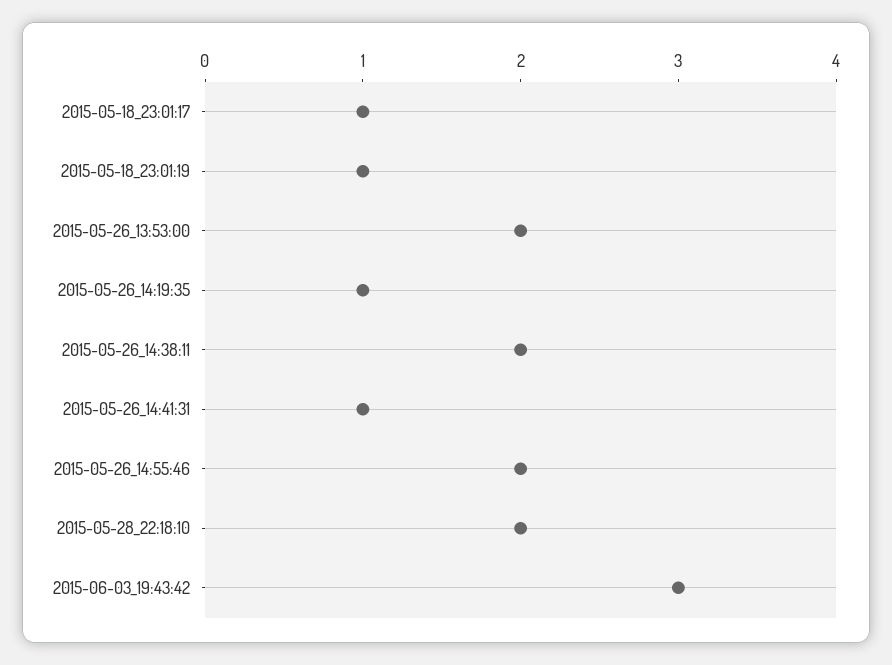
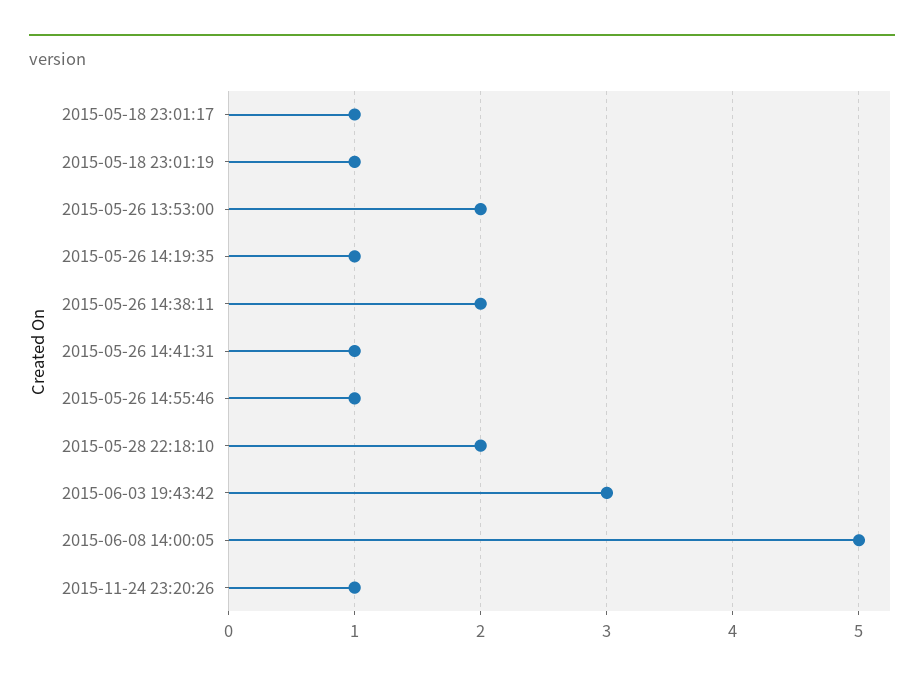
2015-05-26_14:55:46: 2 -> 1
2015-06-08 14:00:05: none -> 5
2015-11-24 23:20:26: none -> 1

